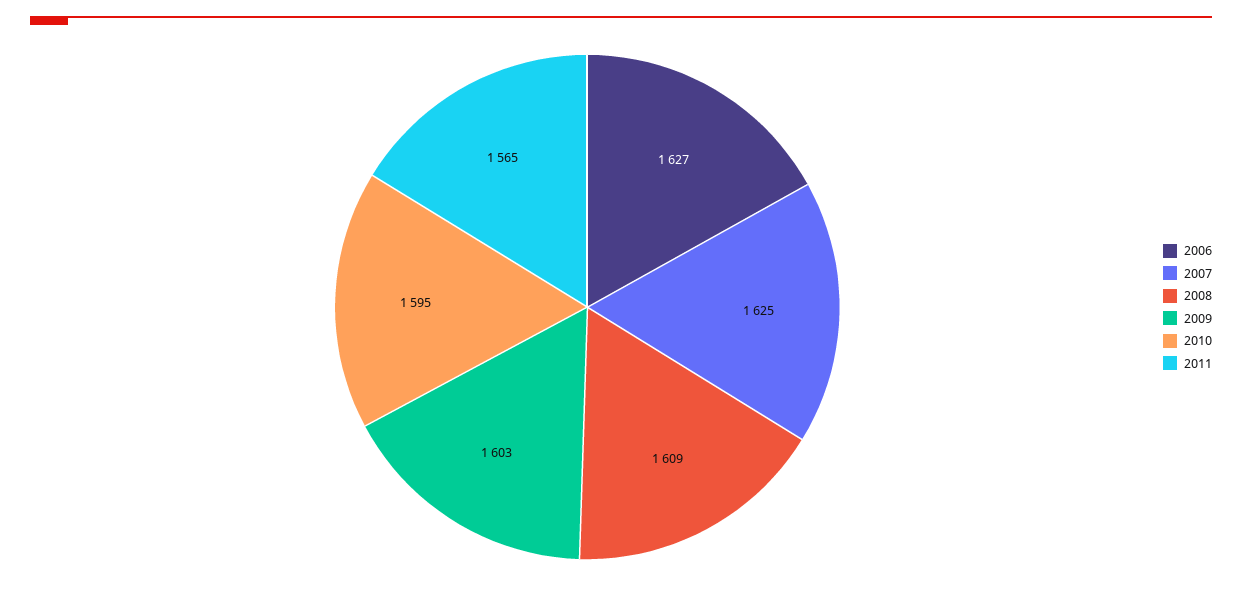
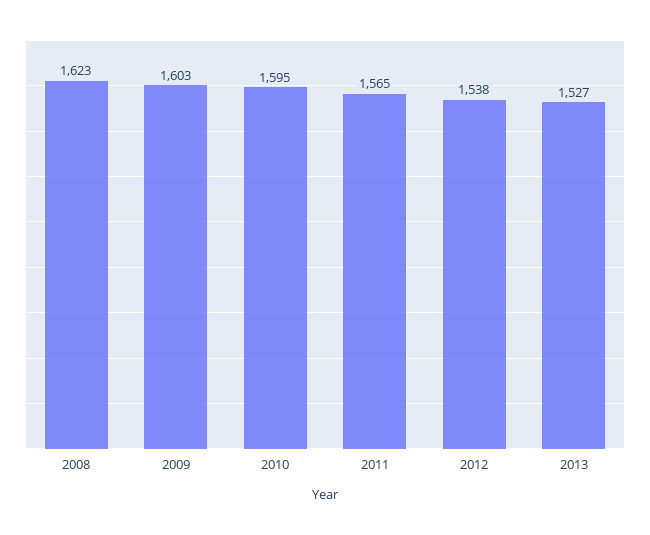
2006: 1627 -> none
2007: 1625 -> none
2008: 1609 -> 1623
2012: none -> 1538
2013: none -> 1527

